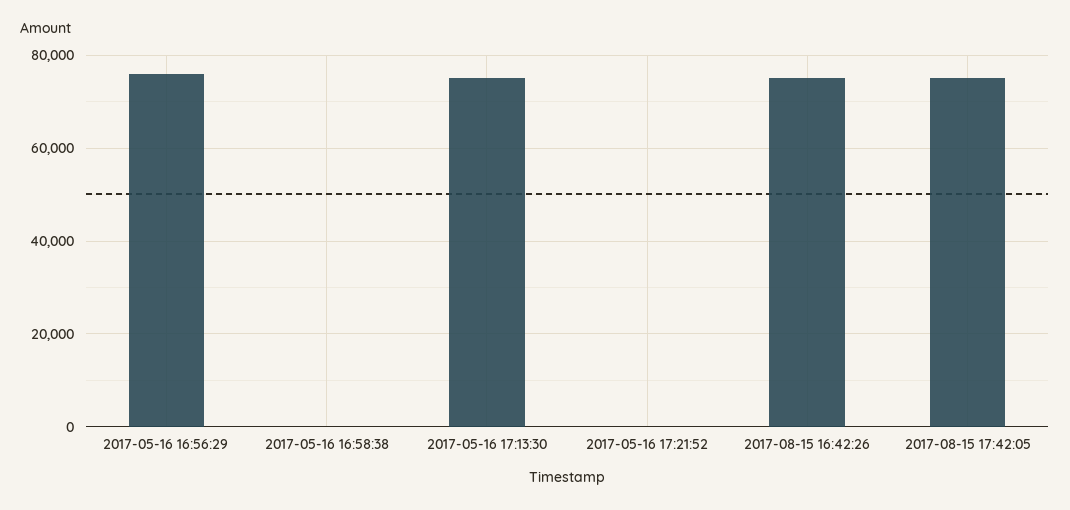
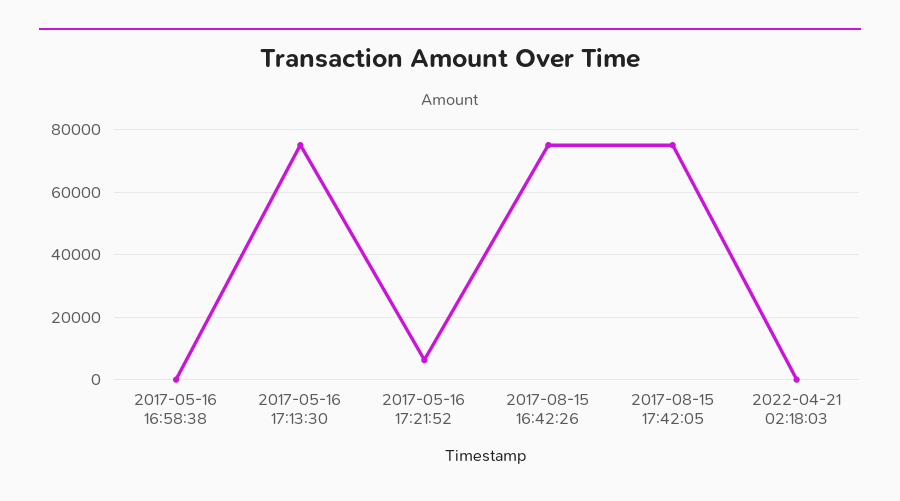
2017-05-16 16:56:29: 76000 -> none
2017-05-16 17:21:52: 0 -> 6000
2022-04-21 02:18:03: none -> 0

